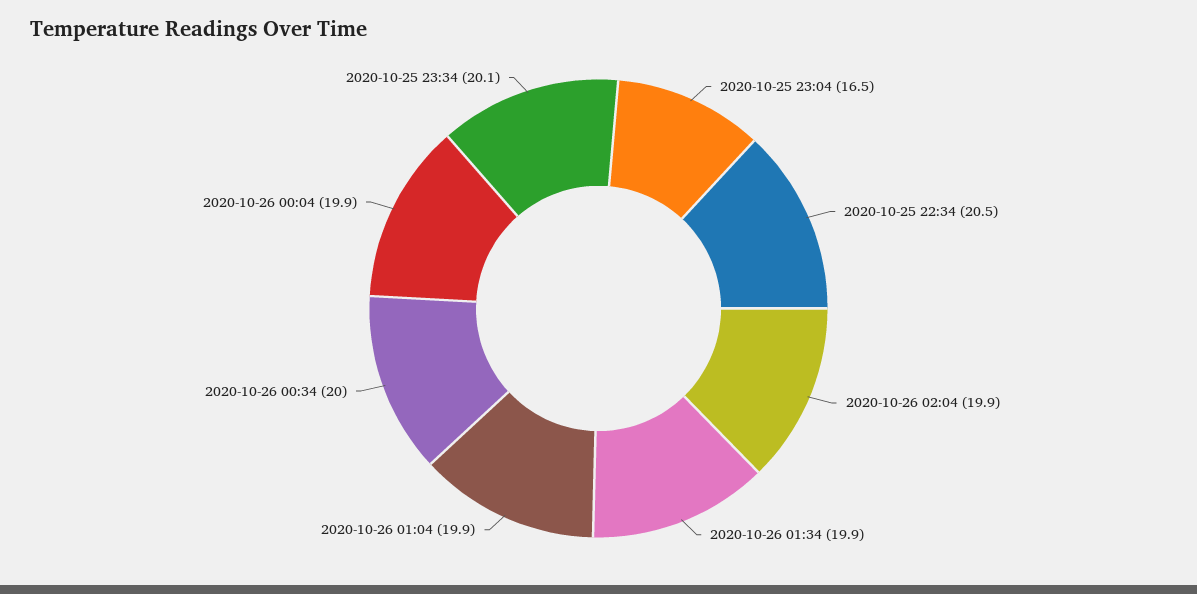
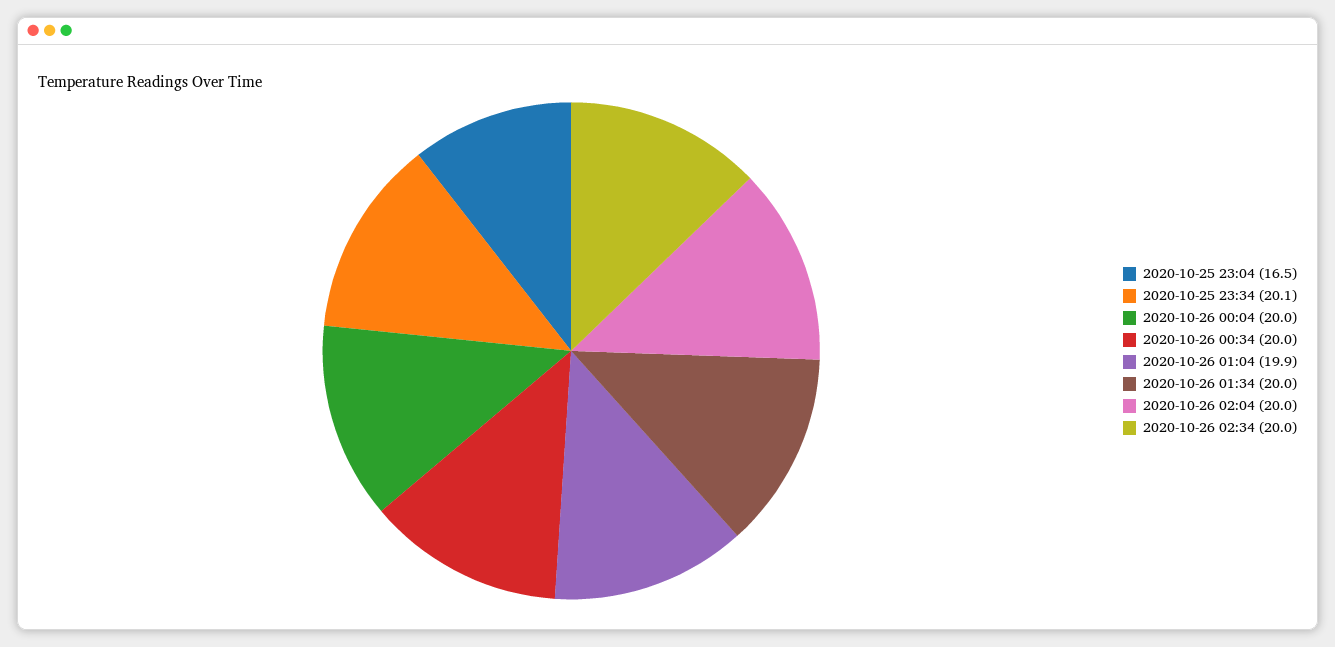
2020-10-25 22:34: 20.5 -> none
2020-10-26 02:04: 19.9 -> 20
2020-10-26 01:34: 19.9 -> 20
2020-10-26 00:04: 19.9 -> 20
2020-10-26 02:34: none -> 20

